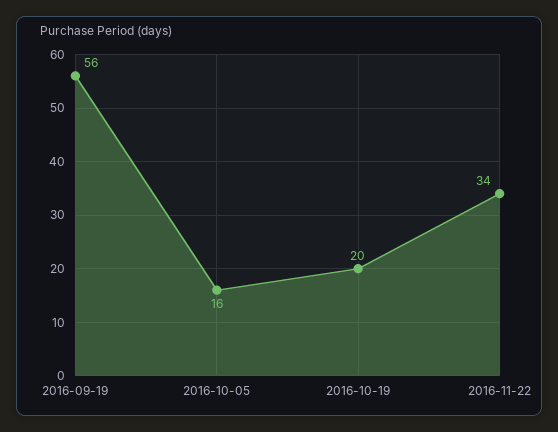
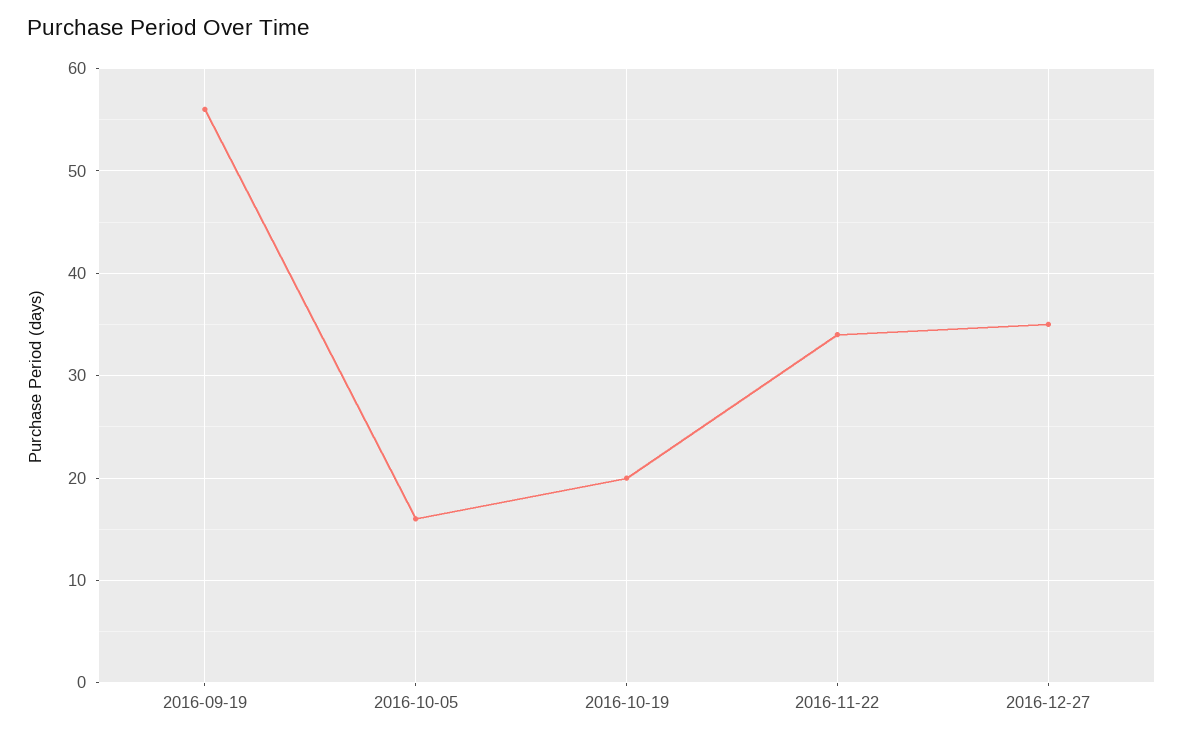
2016-12-27: none -> 35

